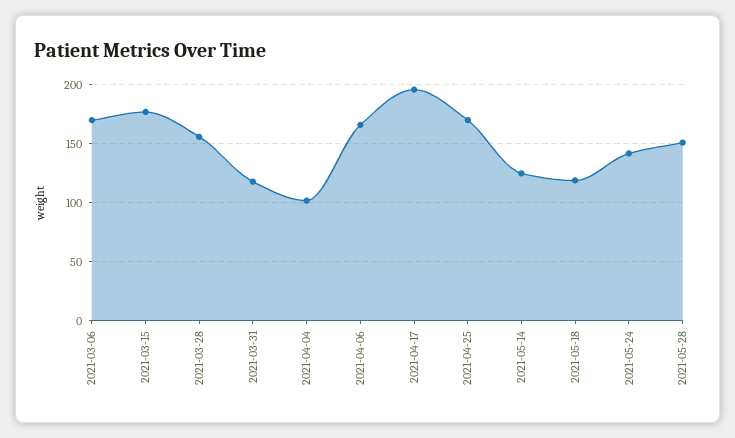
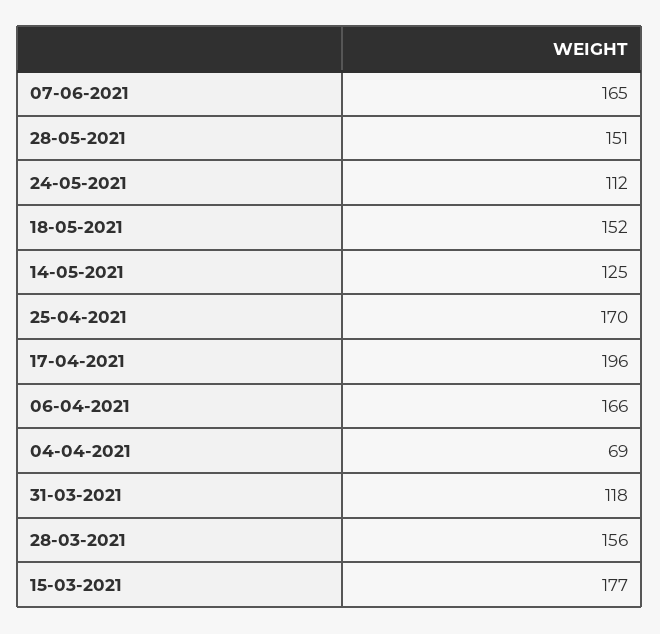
2021-03-06: 170 -> none
2021-04-04: 100 -> 69
2021-05-18: 120 -> 152
2021-05-24: 140 -> 112
07-06-2021: none -> 165

